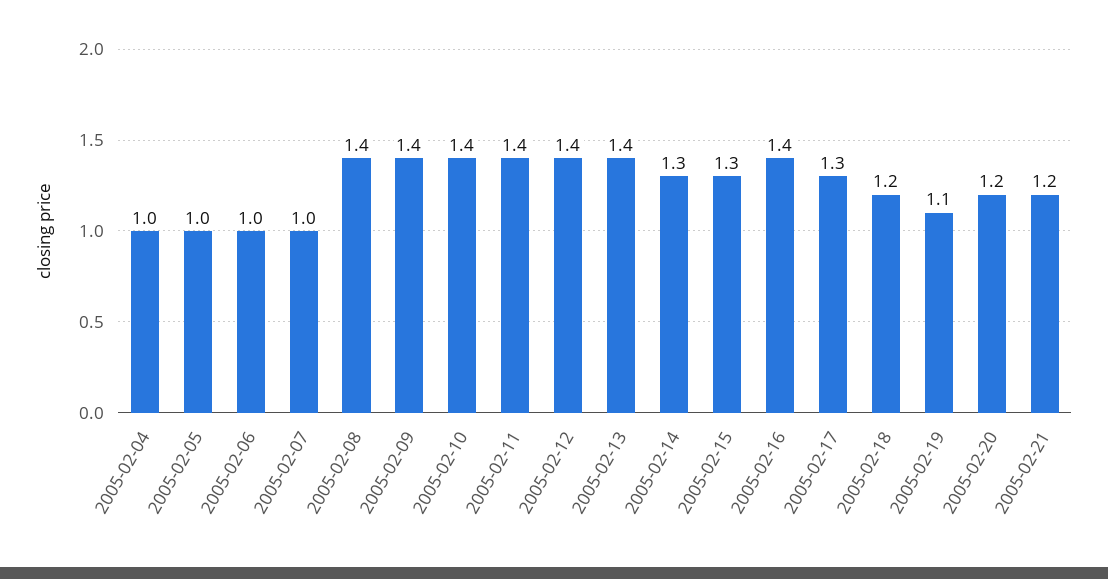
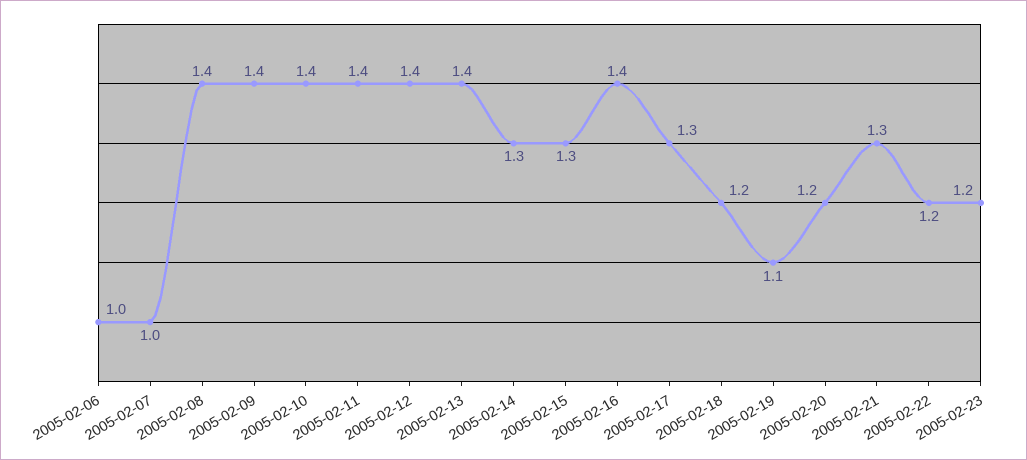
2005-02-04: 1 -> none
2005-02-05: 1 -> none
2005-02-21: 1.2 -> 1.3
2005-02-22: none -> 1.2
2005-02-23: none -> 1.2

